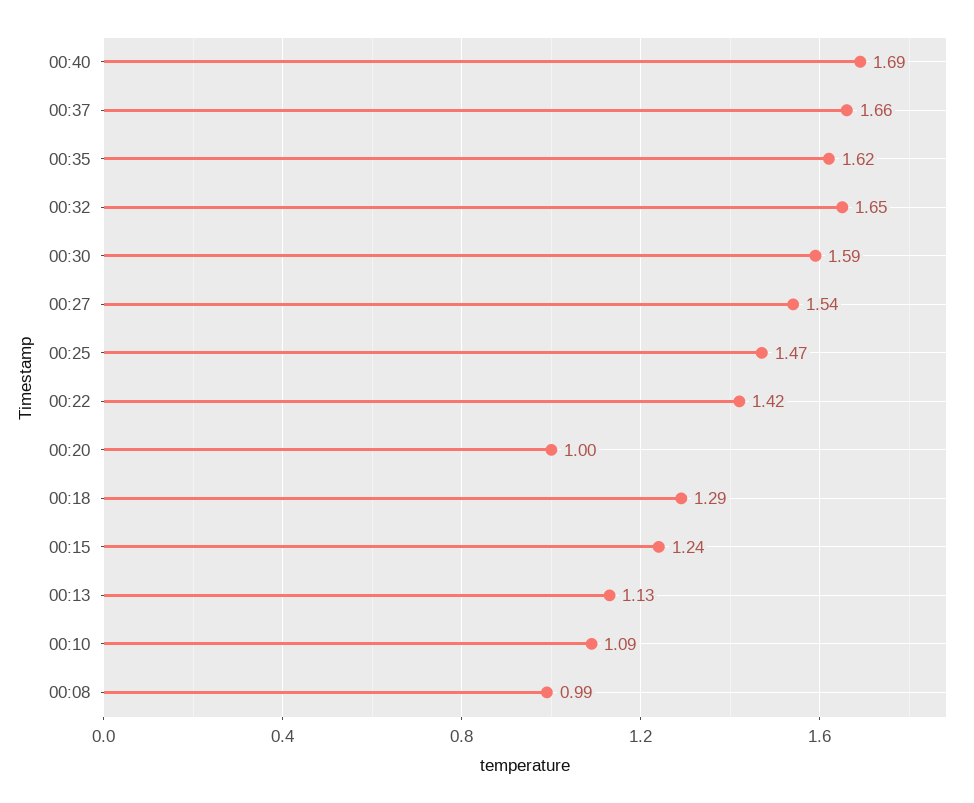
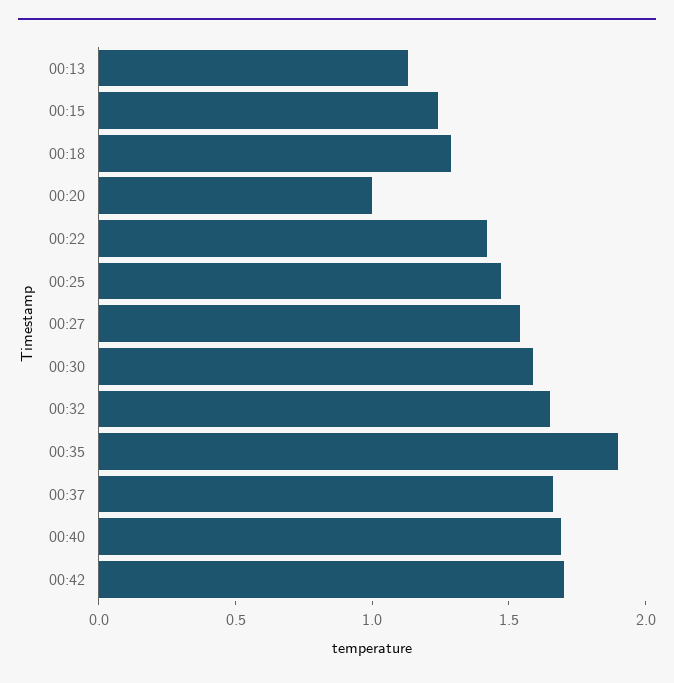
00:35: 1.62 -> 1.9
00:10: 1.09 -> none
00:08: 0.99 -> none
00:42: none -> 1.7

